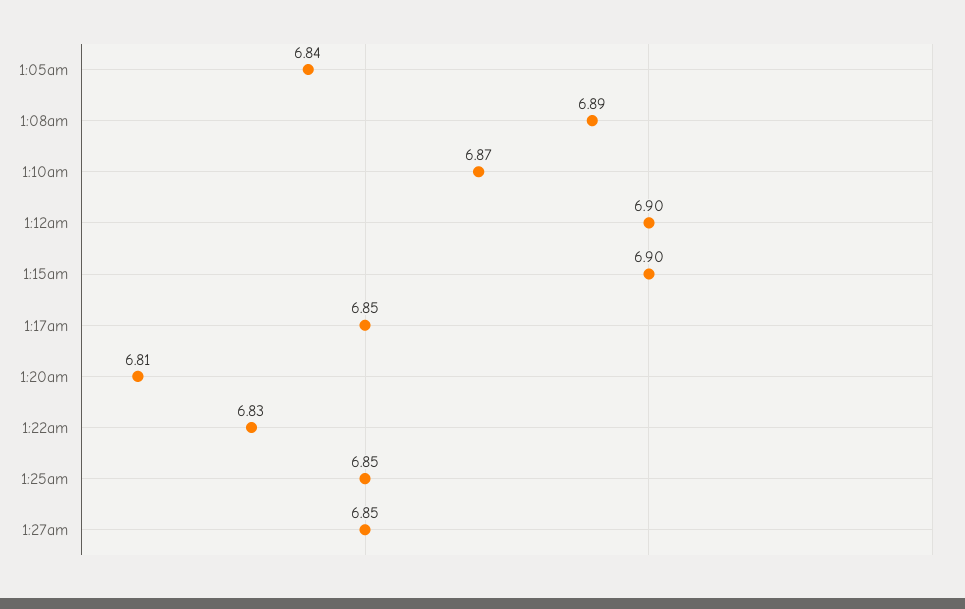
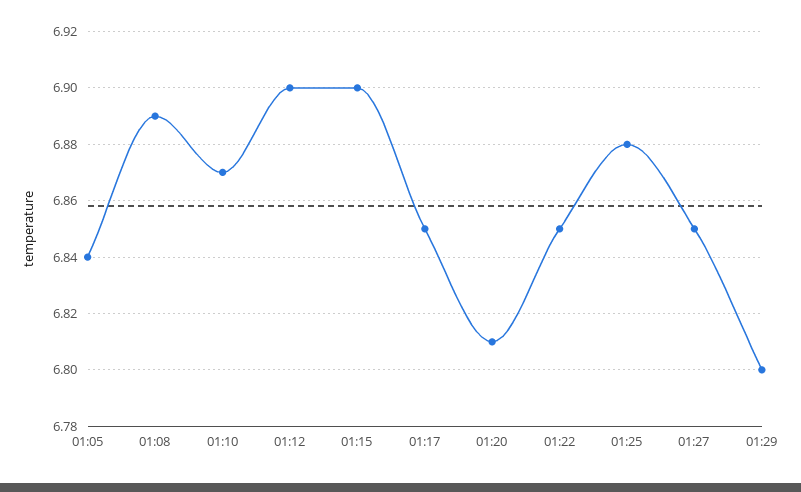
1:22am: 6.83 -> 6.85
1:25am: 6.85 -> 6.88
01:29: none -> 6.8

